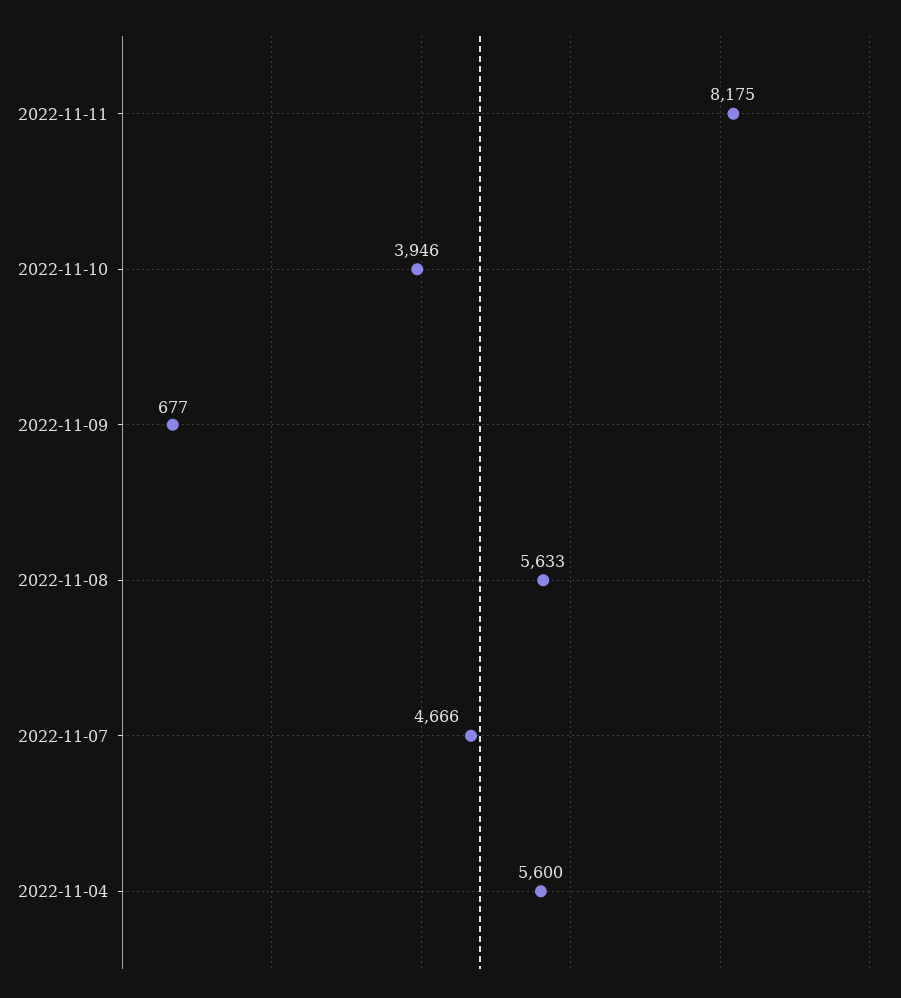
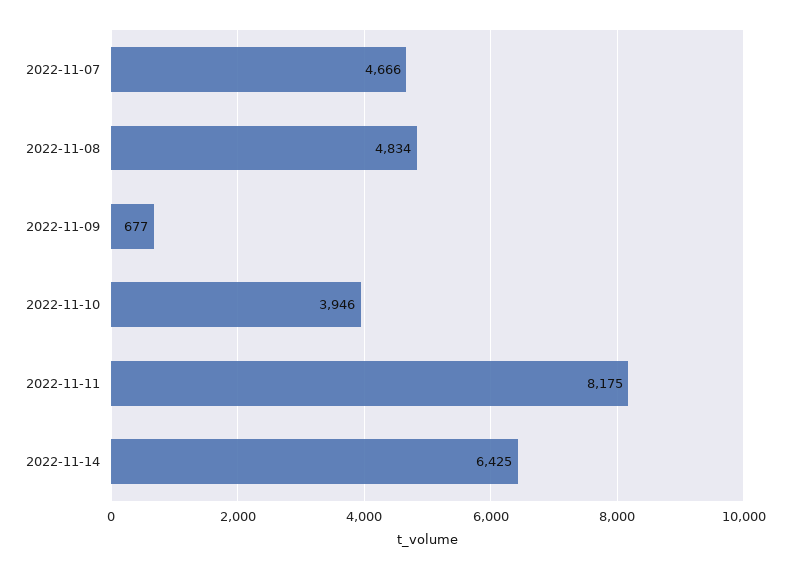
2022-11-08: 5633 -> 4834
2022-11-04: 5600 -> none
2022-11-14: none -> 6425

